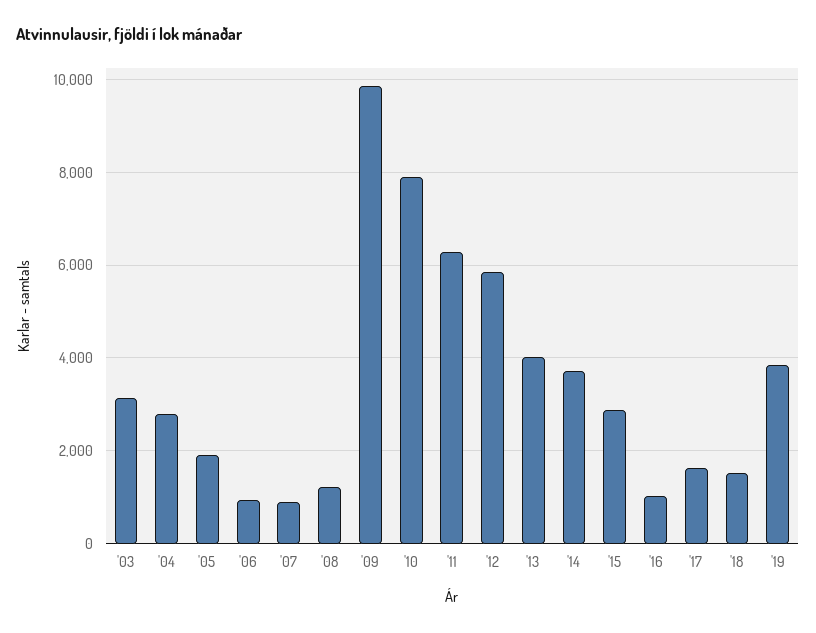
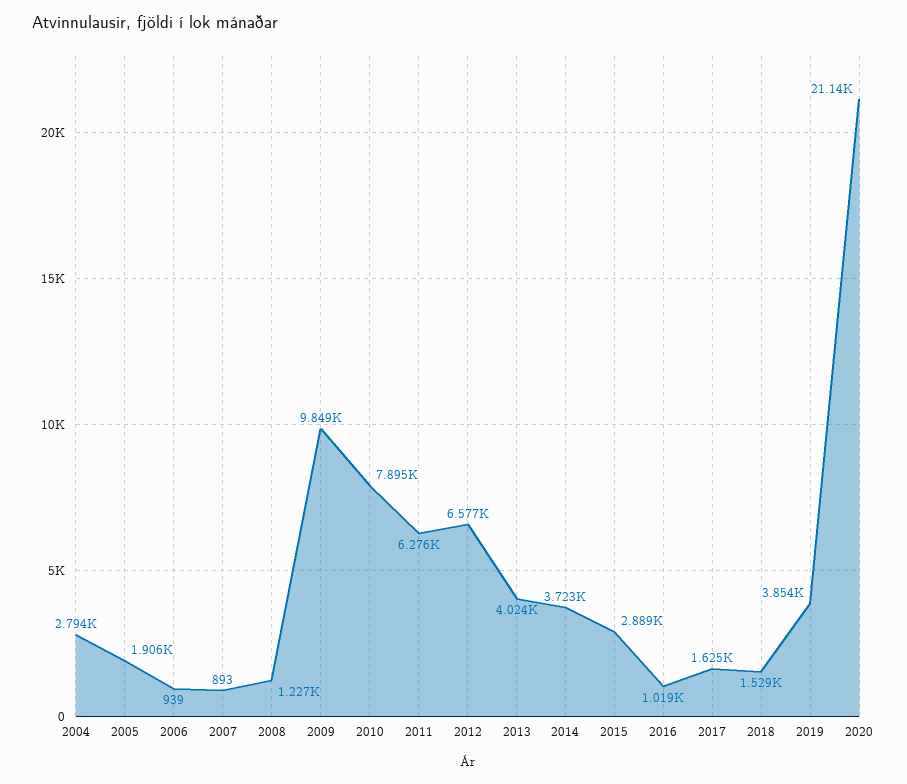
'03: 3200 -> none
'12: 5800 -> 6577
2020: none -> 21140

